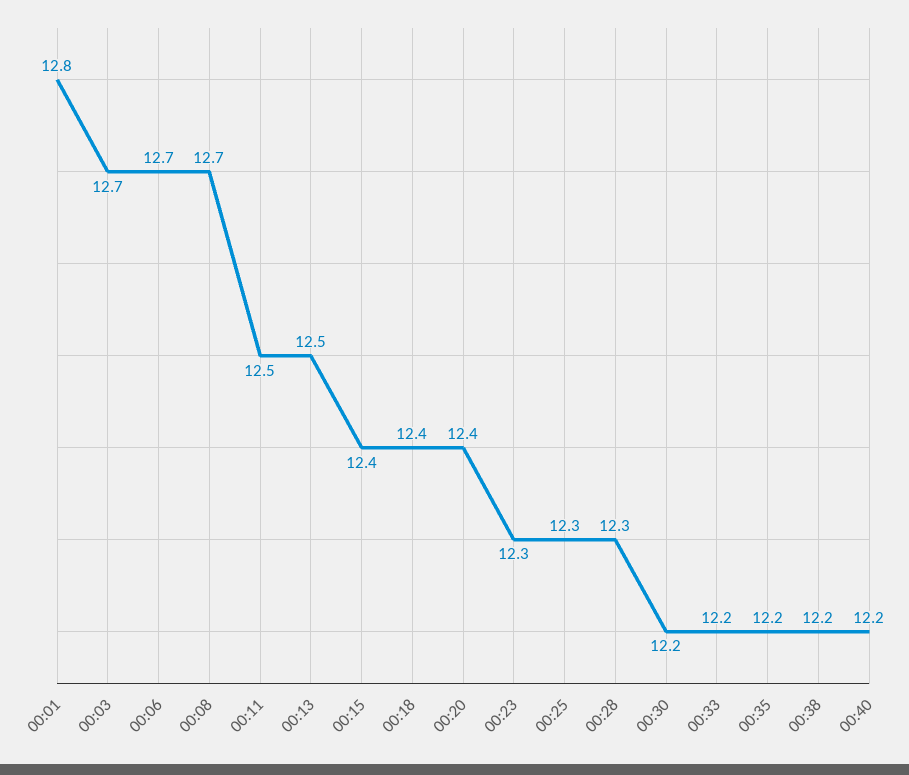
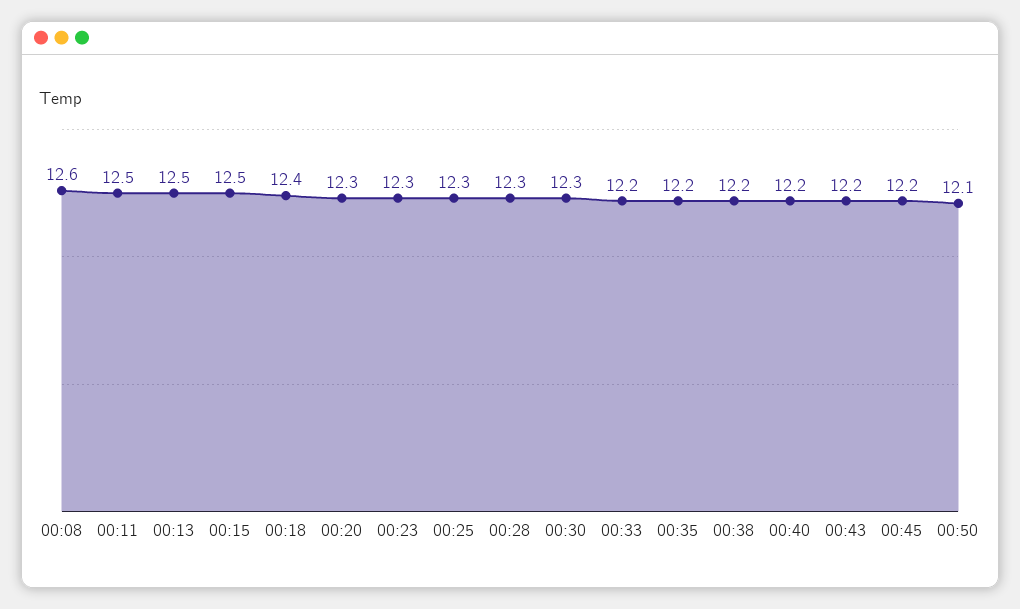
00:01: 12.8 -> none
00:03: 12.7 -> none
00:06: 12.7 -> none
00:08: 12.7 -> 12.6
00:15: 12.4 -> 12.5
00:20: 12.4 -> 12.3
00:30: 12.2 -> 12.3
00:43: none -> 12.2
00:45: none -> 12.2
00:50: none -> 12.1

